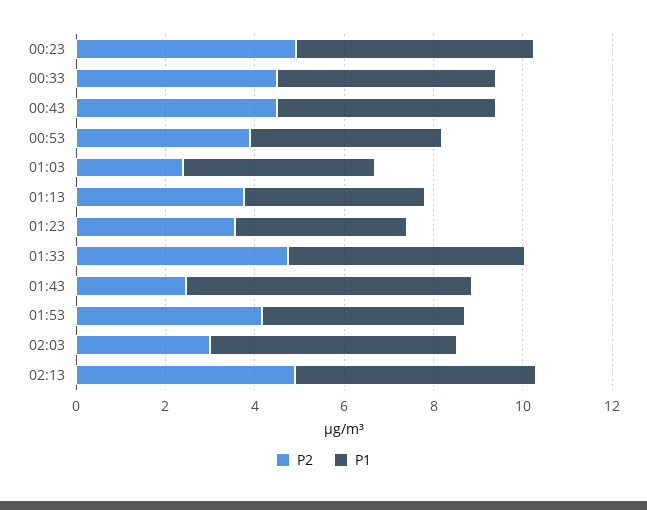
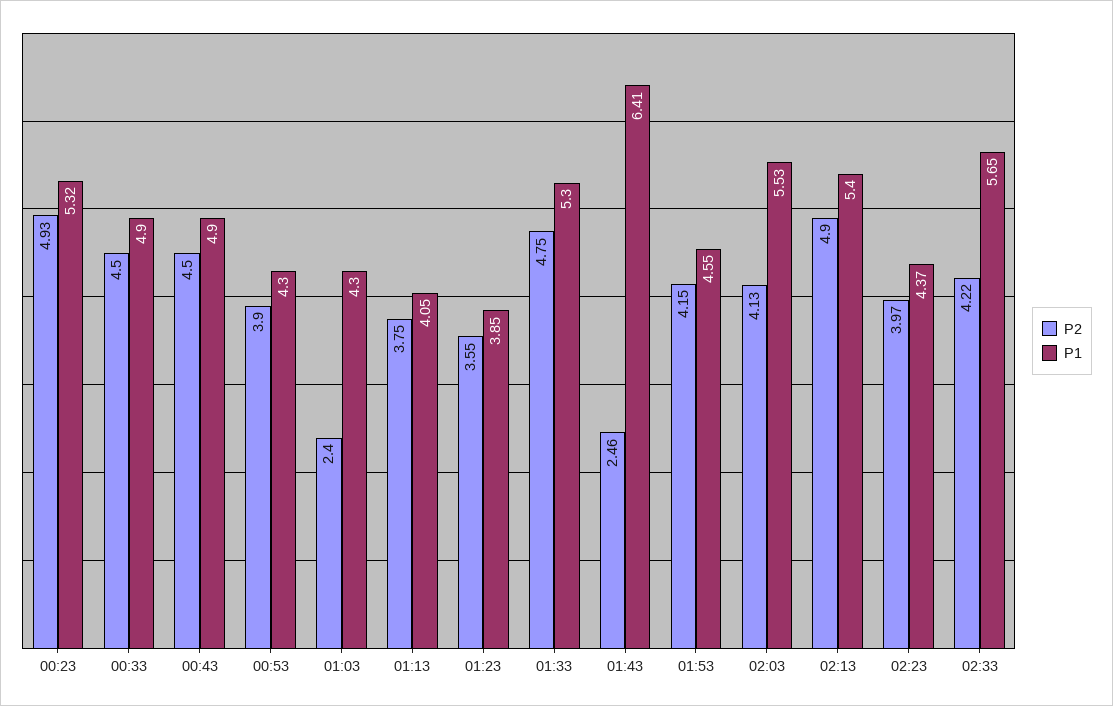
P2, 02:03: 3 -> 4.13
P2, 02:23: none -> 3.97
P1, 02:23: none -> 4.37
P2, 02:33: none -> 4.22
P1, 02:33: none -> 5.65

